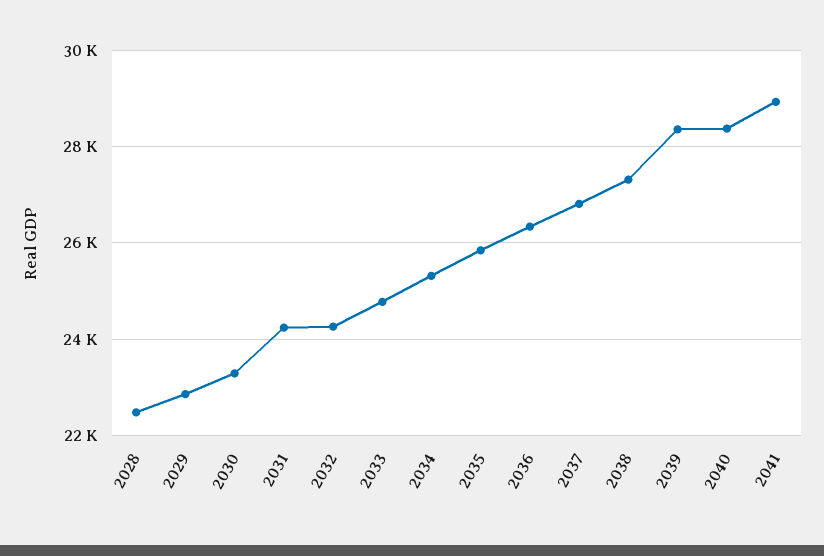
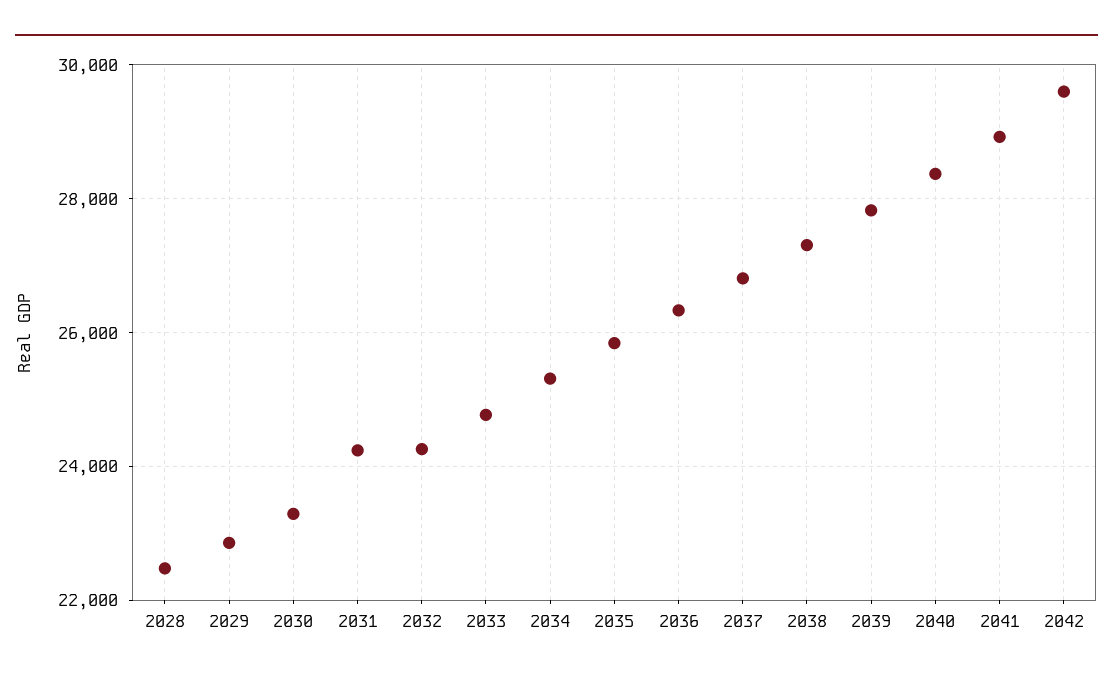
2039: 28400 -> 27800
2042: none -> 29600

